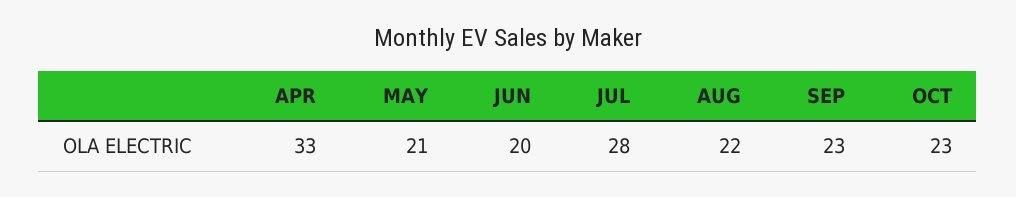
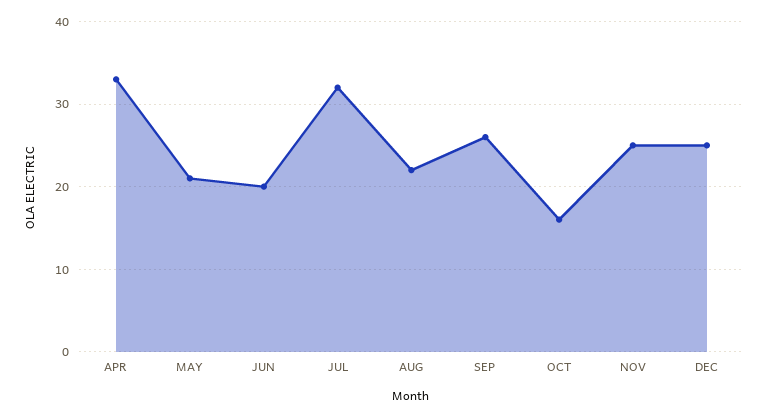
JUL: 28 -> 32
SEP: 23 -> 26
OCT: 23 -> 16
NOV: none -> 25
DEC: none -> 25

